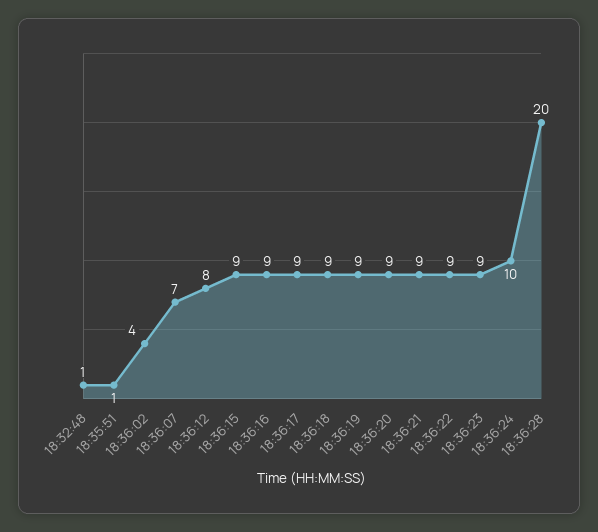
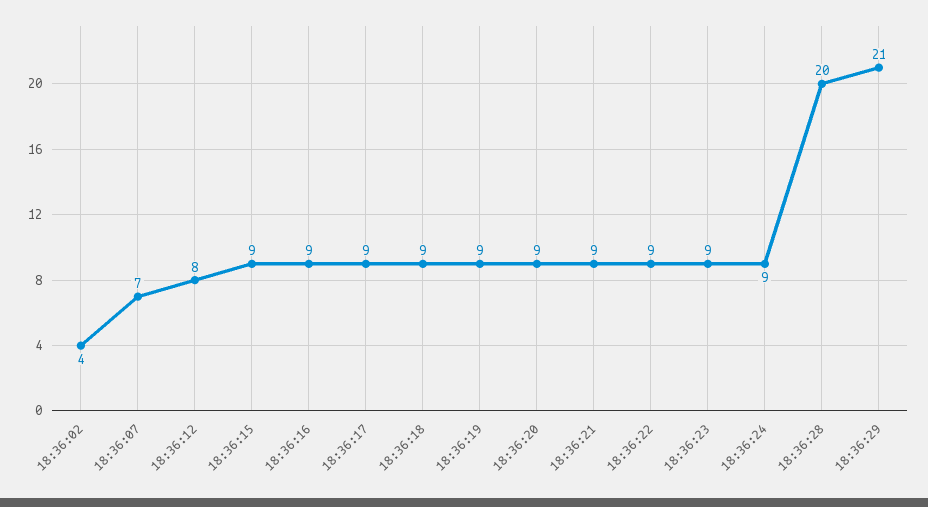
18:32:48: 1 -> none
18:35:51: 1 -> none
18:36:24: 10 -> 9
18:36:29: none -> 21

